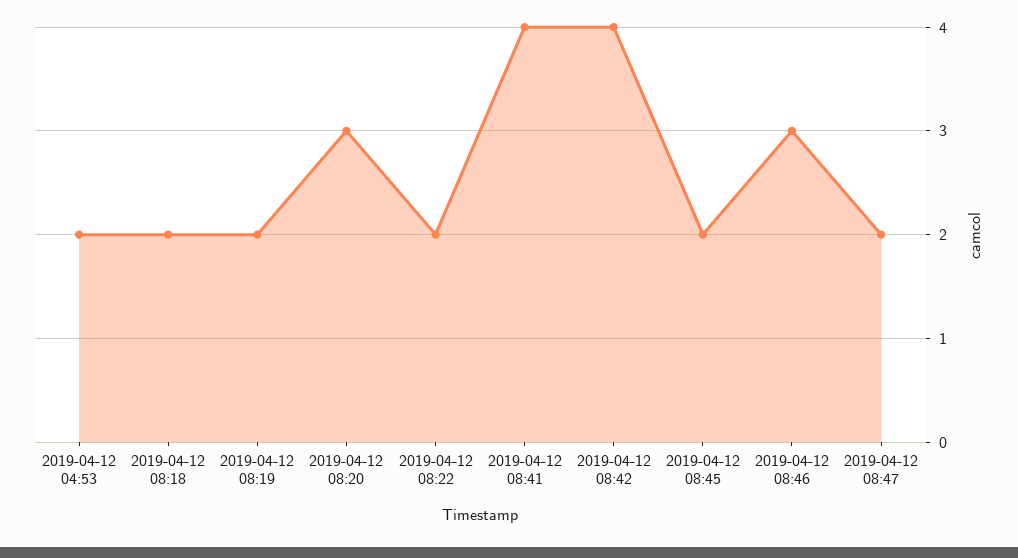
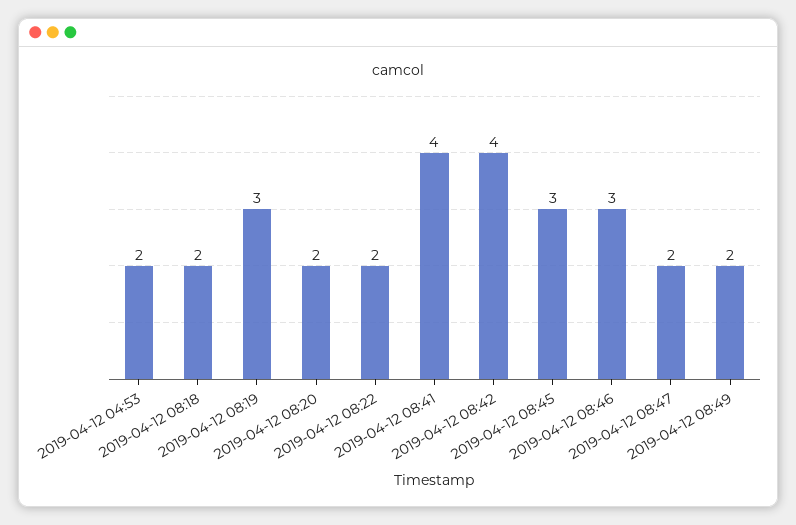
2019-04-12 08:19: 2 -> 3
2019-04-12 08:20: 3 -> 2
2019-04-12 08:45: 2 -> 3
2019-04-12 08:49: none -> 2

